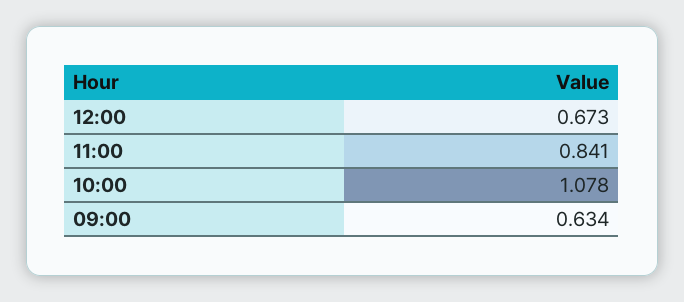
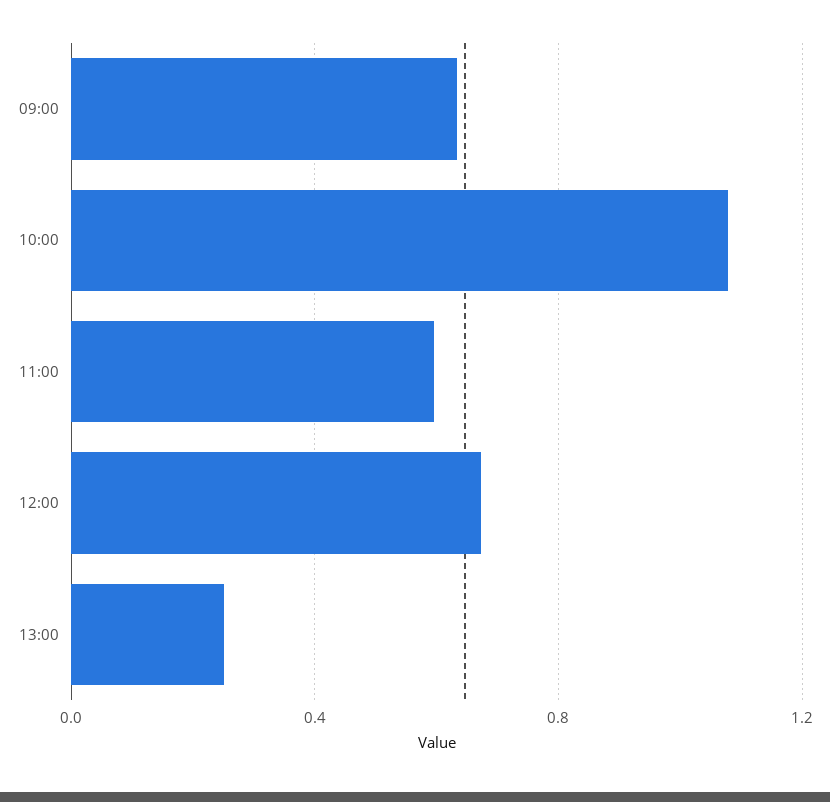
11:00: 0.841 -> 0.6
13:00: none -> 0.25

